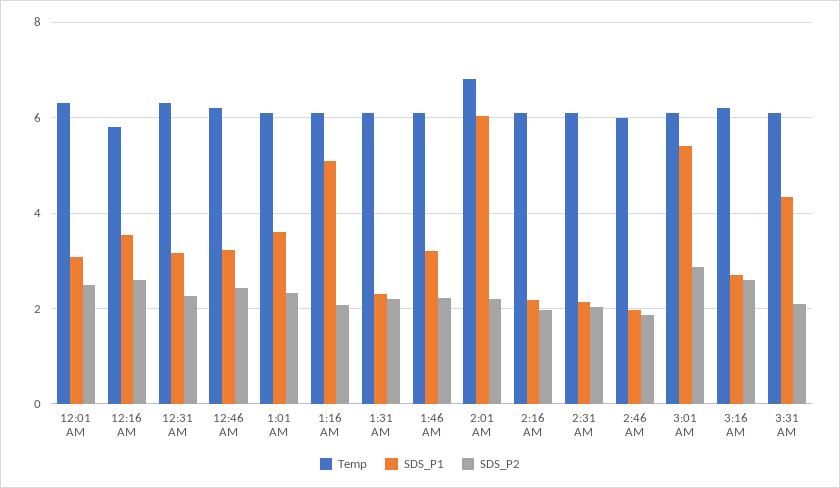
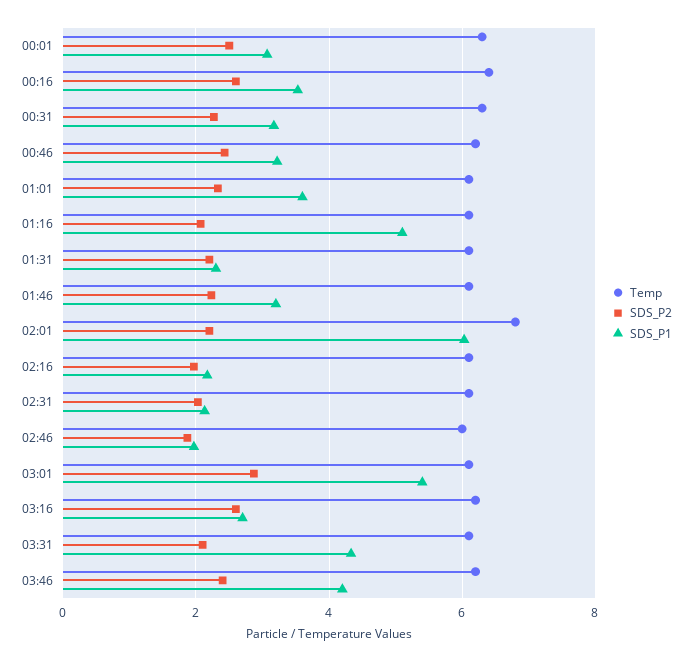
Temp, 12:16 AM: 5.8 -> 6.4
Temp, 03:46: none -> 6.2
SDS_P2, 03:46: none -> 2.4
SDS_P1, 03:46: none -> 4.2

